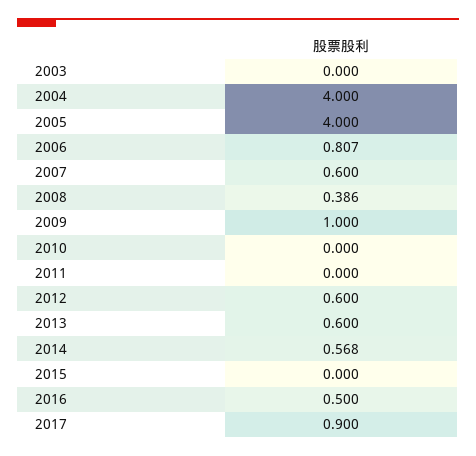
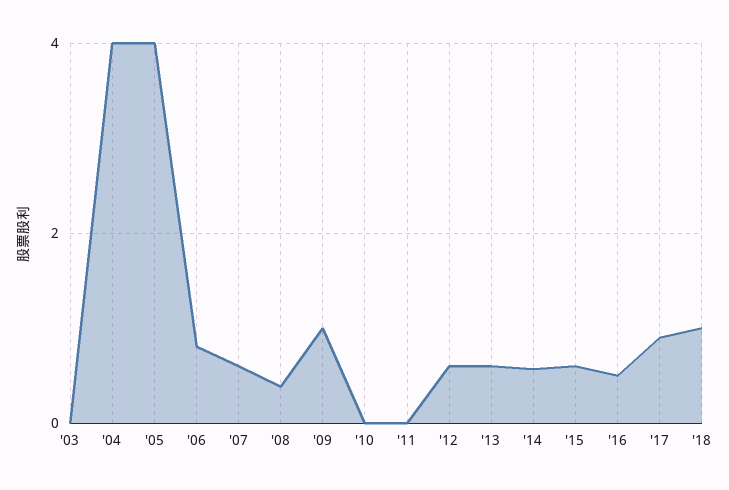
2015: 0 -> 0.6
'18: none -> 1

